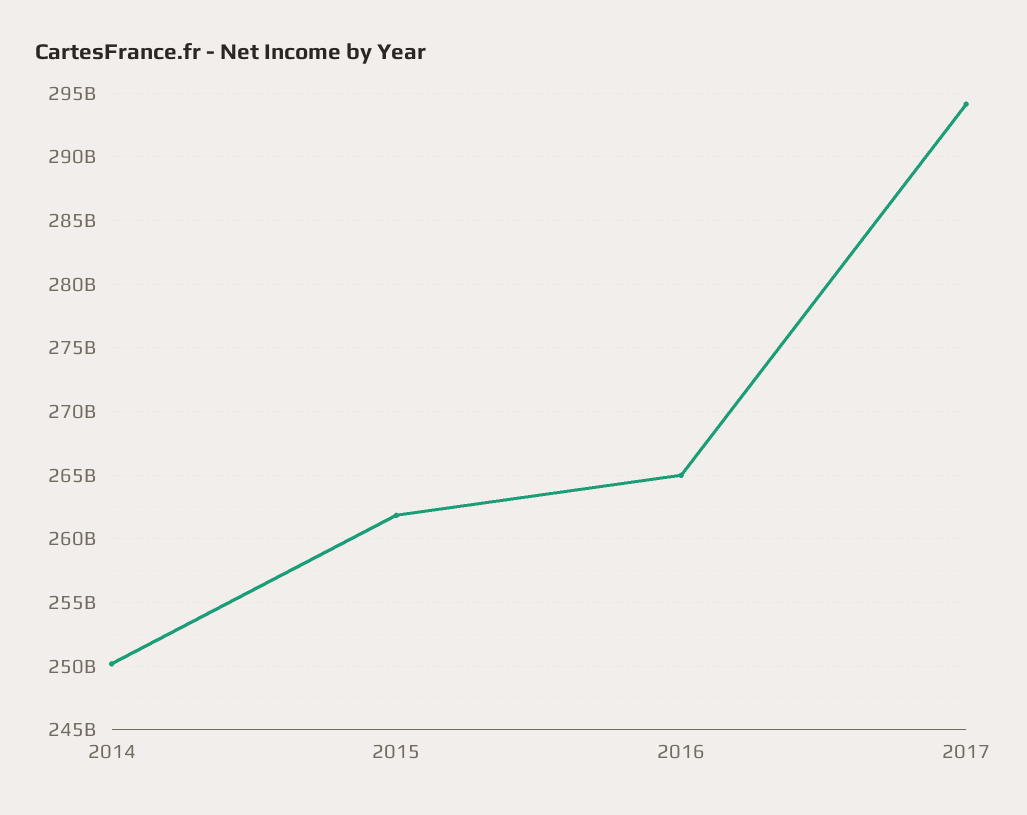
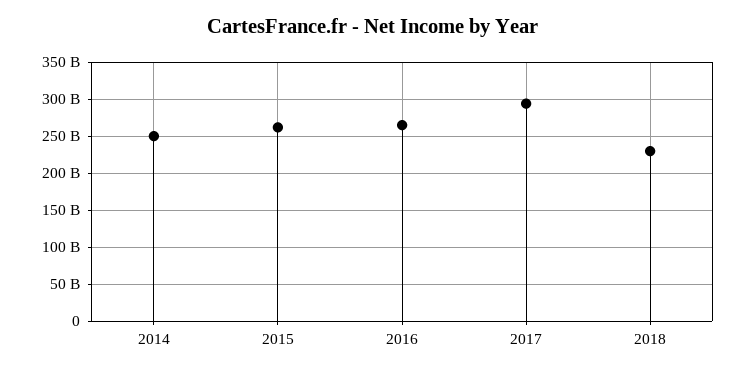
2018: none -> 230000000000

